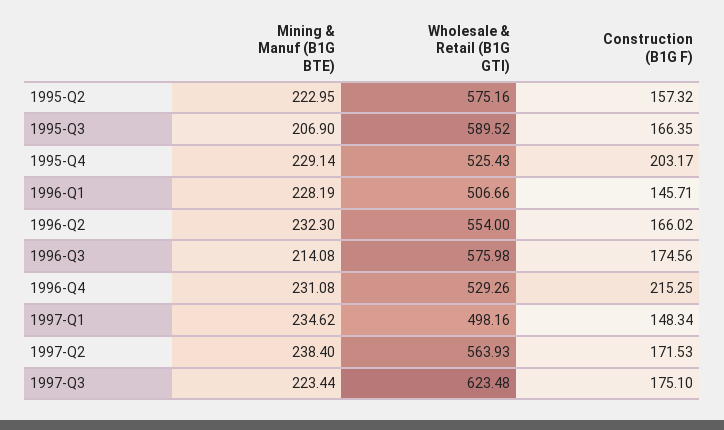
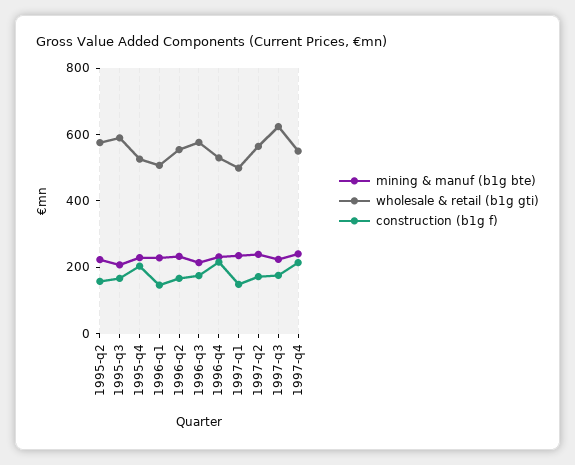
Mining & Manuf (B1G BTE), 1997-q4: none -> 250
Wholesale & Retail (B1G GTI), 1997-q4: none -> 550
Construction (B1G F), 1997-q4: none -> 200

